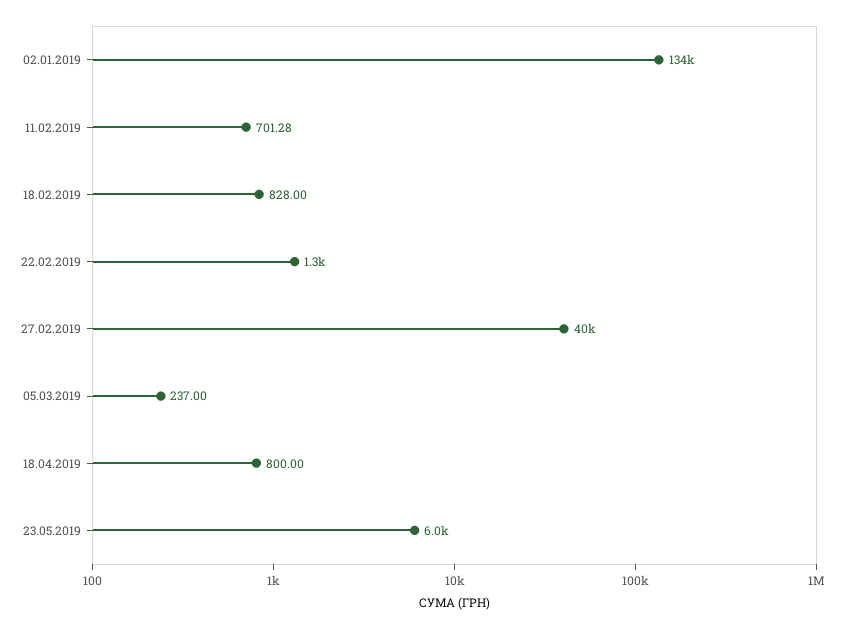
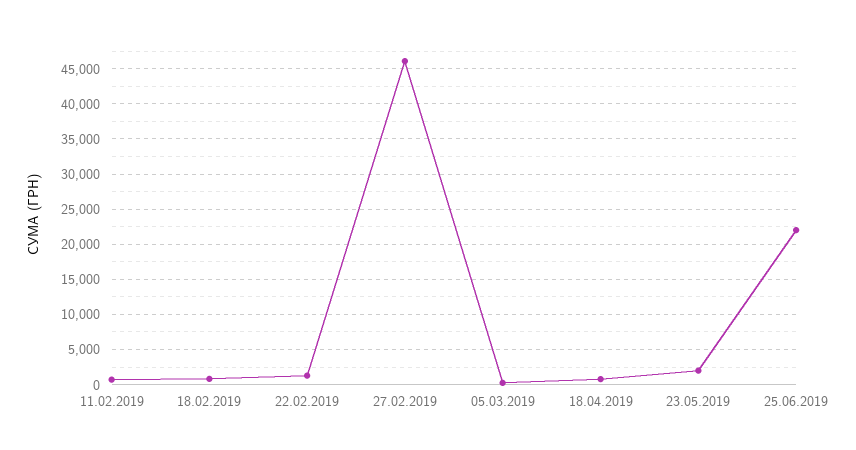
02.01.2019: 134000 -> none
27.02.2019: 40000 -> 46000
23.05.2019: 6000 -> 2000
25.06.2019: none -> 22000

